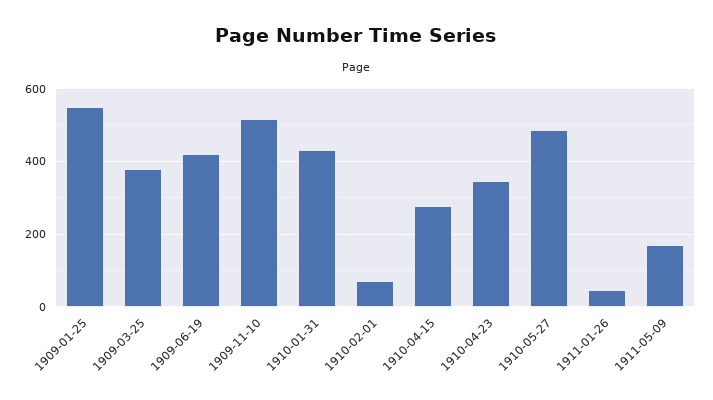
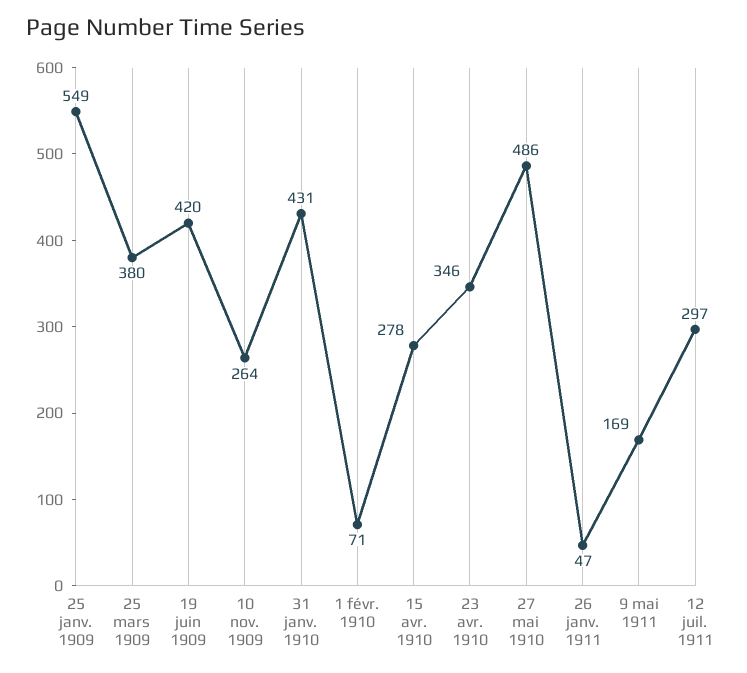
1909-11-10: 520 -> 264
12 juil. 1911: none -> 297

